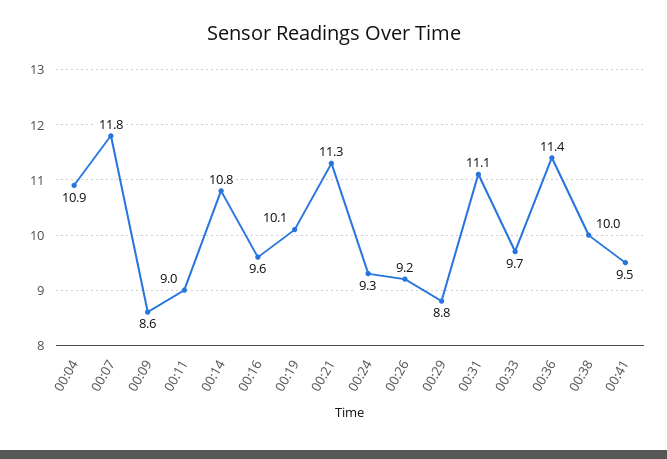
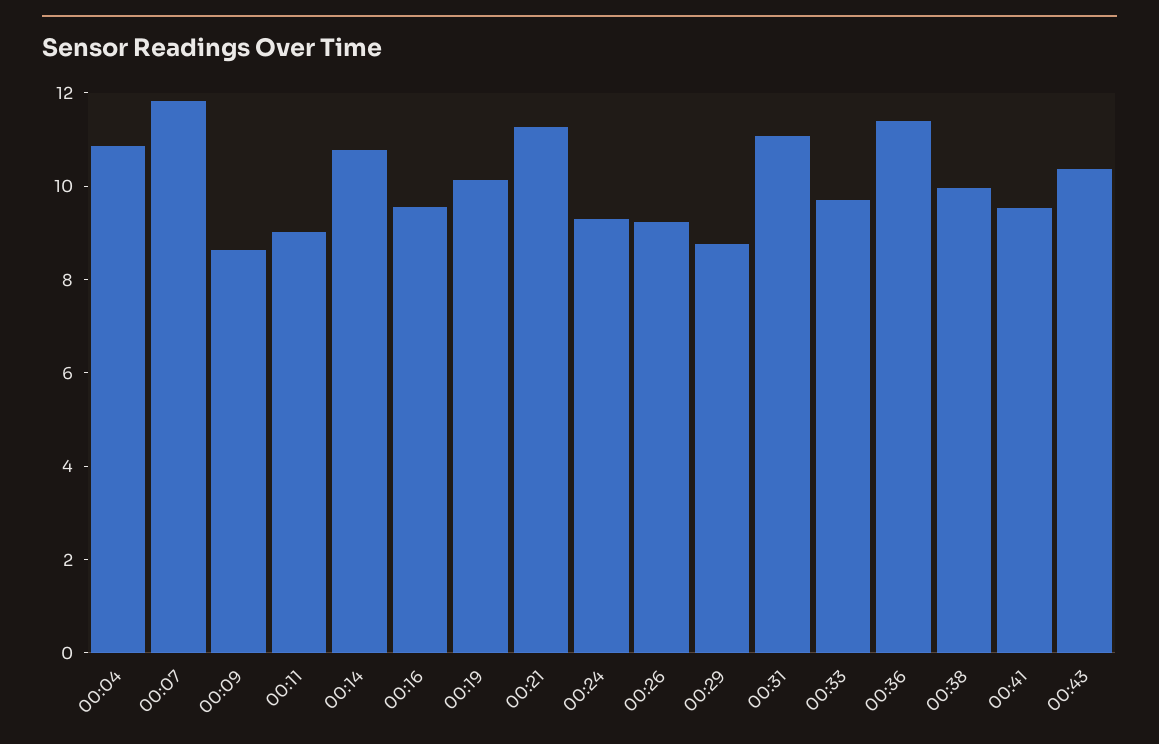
00:43: none -> 10.5

